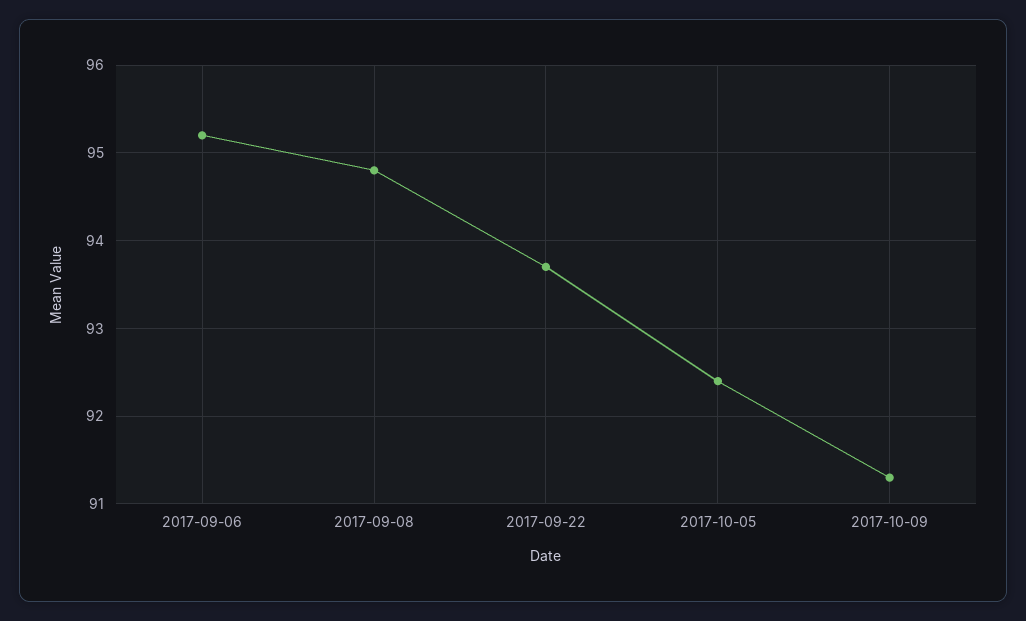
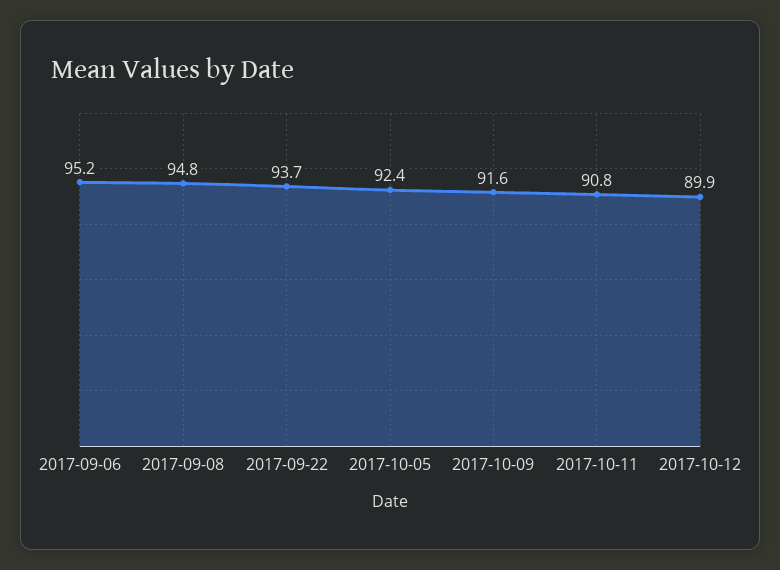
2017-10-09: 91.3 -> 91.6
2017-10-11: none -> 90.8
2017-10-12: none -> 89.9

